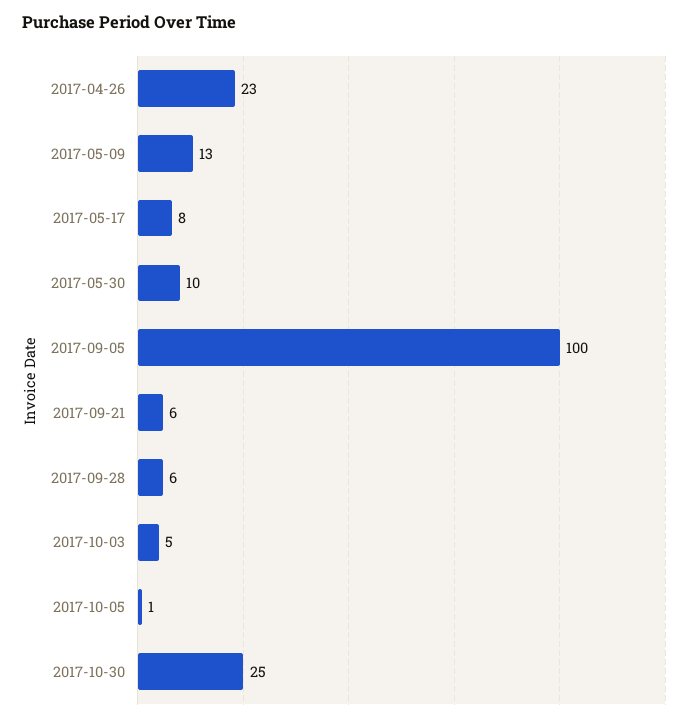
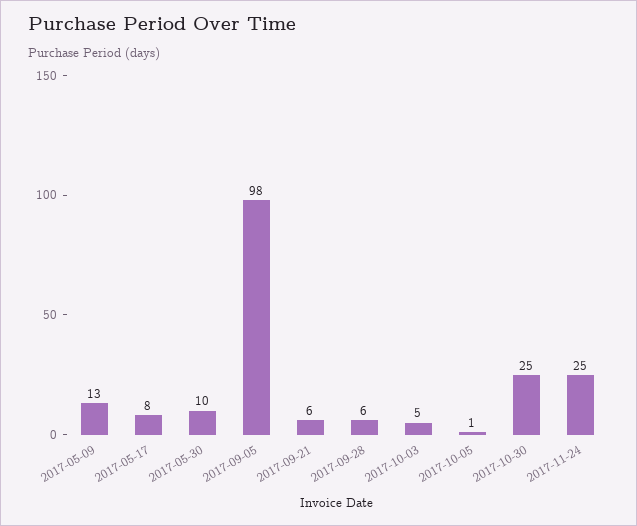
2017-04-26: 23 -> none
2017-09-05: 100 -> 98
2017-11-24: none -> 25

